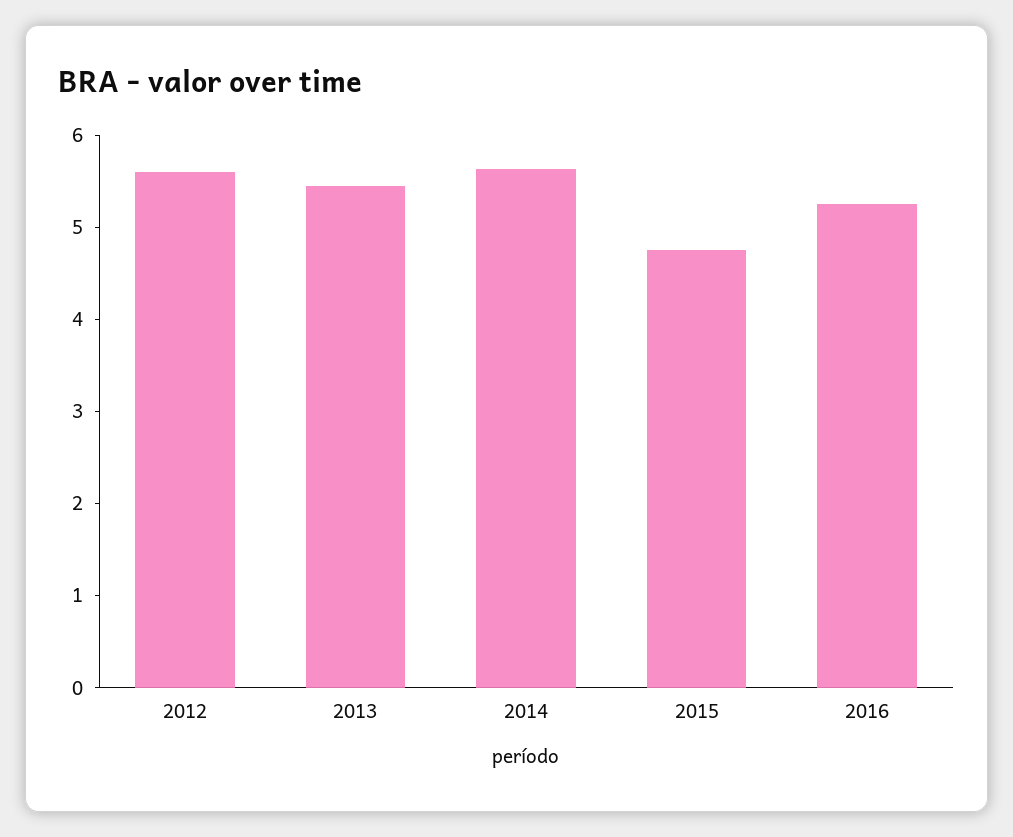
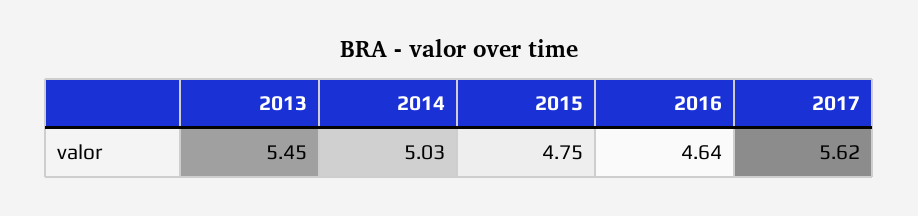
2012: 5.6 -> none
2014: 5.6 -> 5.03
2016: 5.2 -> 4.64
2017: none -> 5.62

